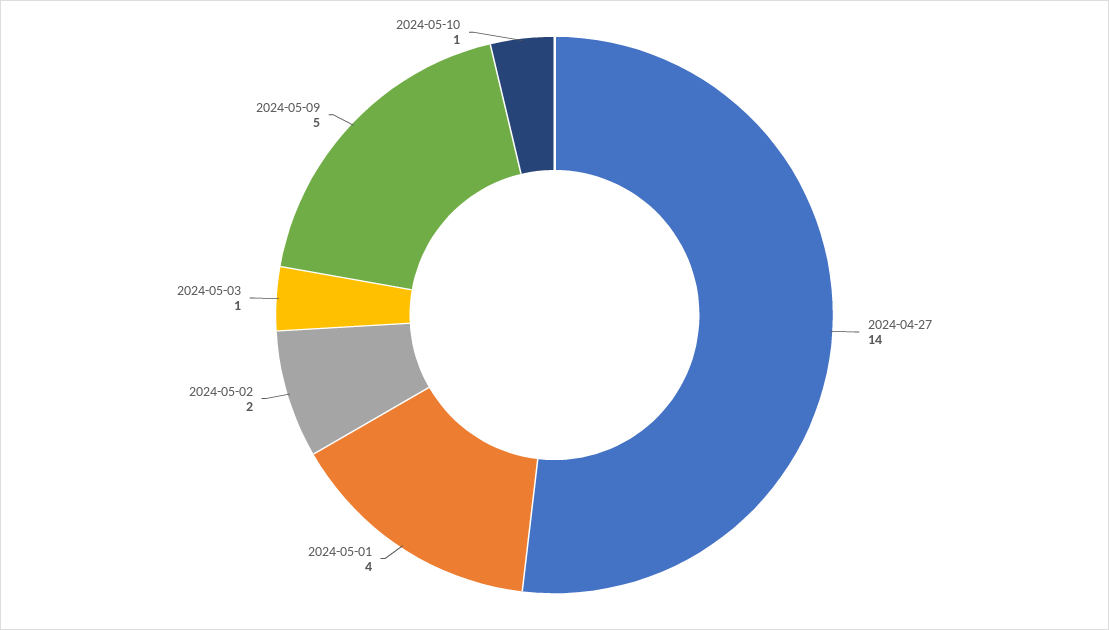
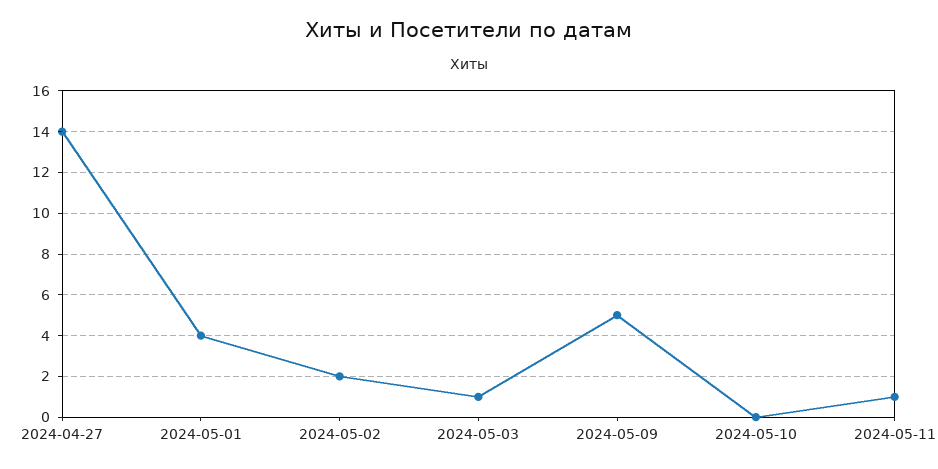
2024-05-10: 1 -> 0
2024-05-11: none -> 1

